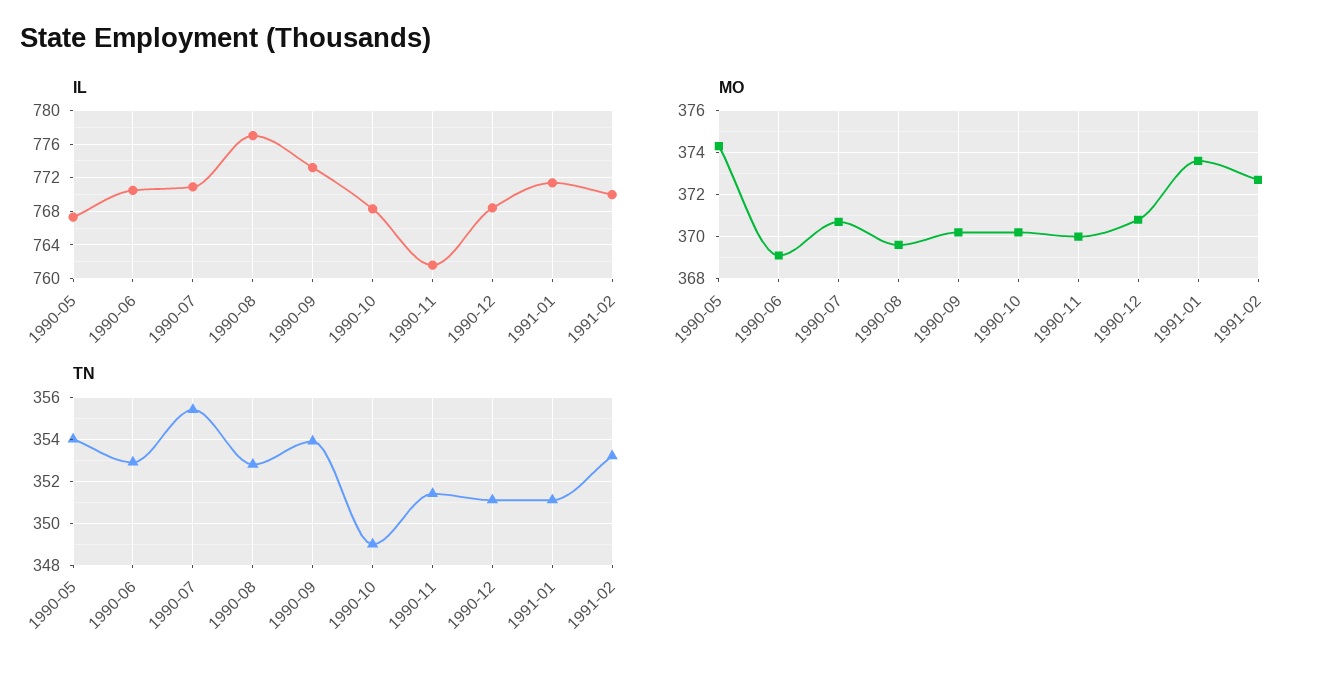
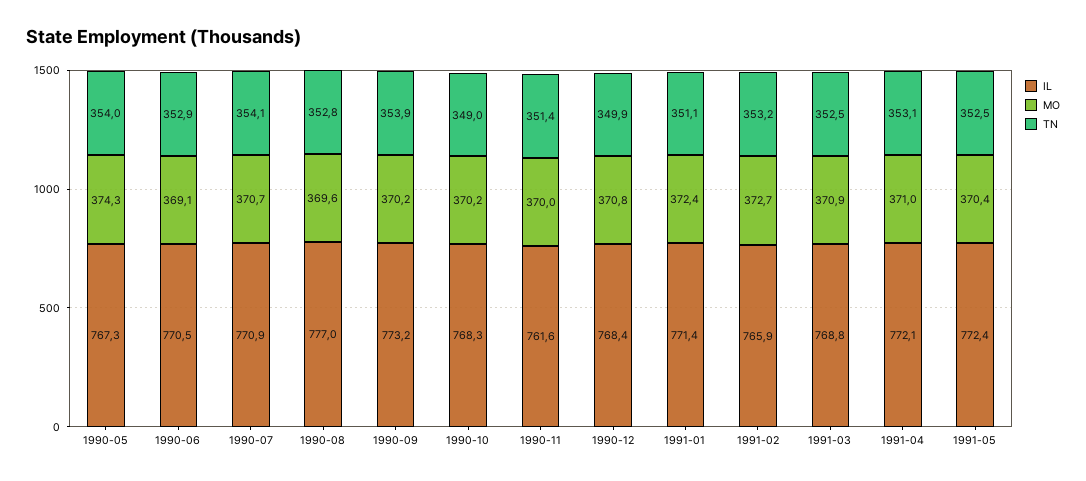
IL, 1991-02: 770 -> 765.9
MO, 1991-01: 373.5 -> 372.4
TN, 1990-07: 355.5 -> 354.1
TN, 1990-12: 351 -> 349.9
IL, 1991-03: none -> 768.8
MO, 1991-03: none -> 370.9
TN, 1991-03: none -> 352.5
IL, 1991-04: none -> 772.1
MO, 1991-04: none -> 371
TN, 1991-04: none -> 353.1
IL, 1991-05: none -> 772.4
MO, 1991-05: none -> 370.4
TN, 1991-05: none -> 352.5

